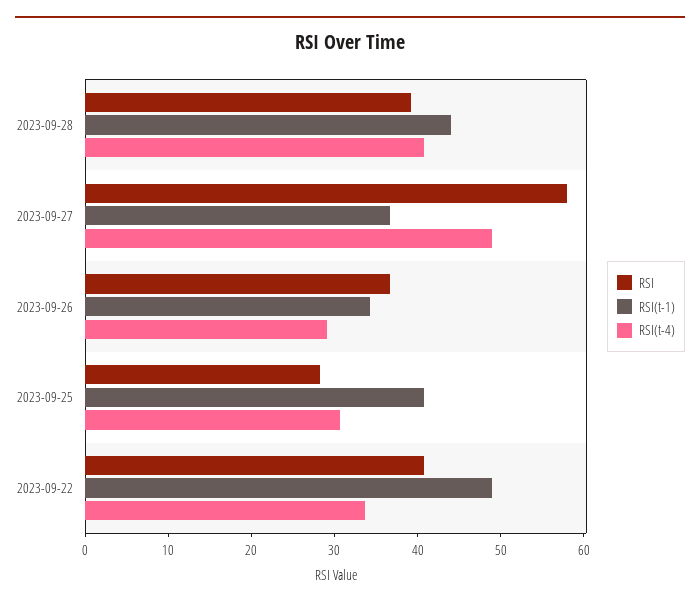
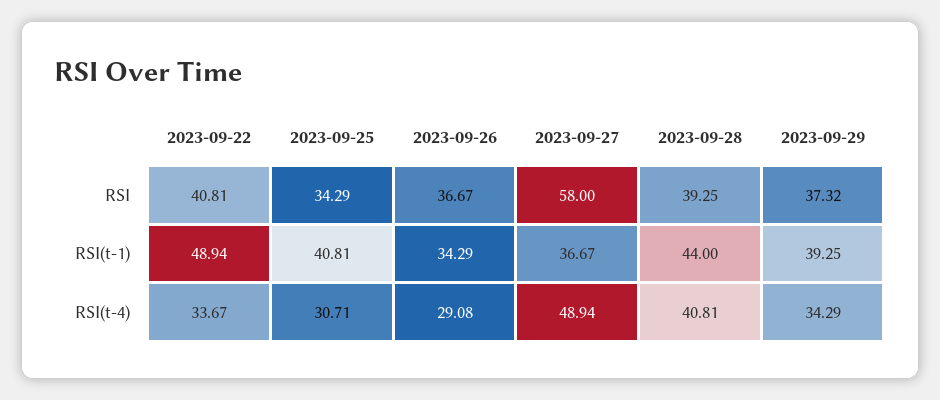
RSI, 2023-09-25: 28 -> 34.29
RSI, 2023-09-29: none -> 37.32
RSI(t-1), 2023-09-29: none -> 39.25
RSI(t-4), 2023-09-29: none -> 34.29

